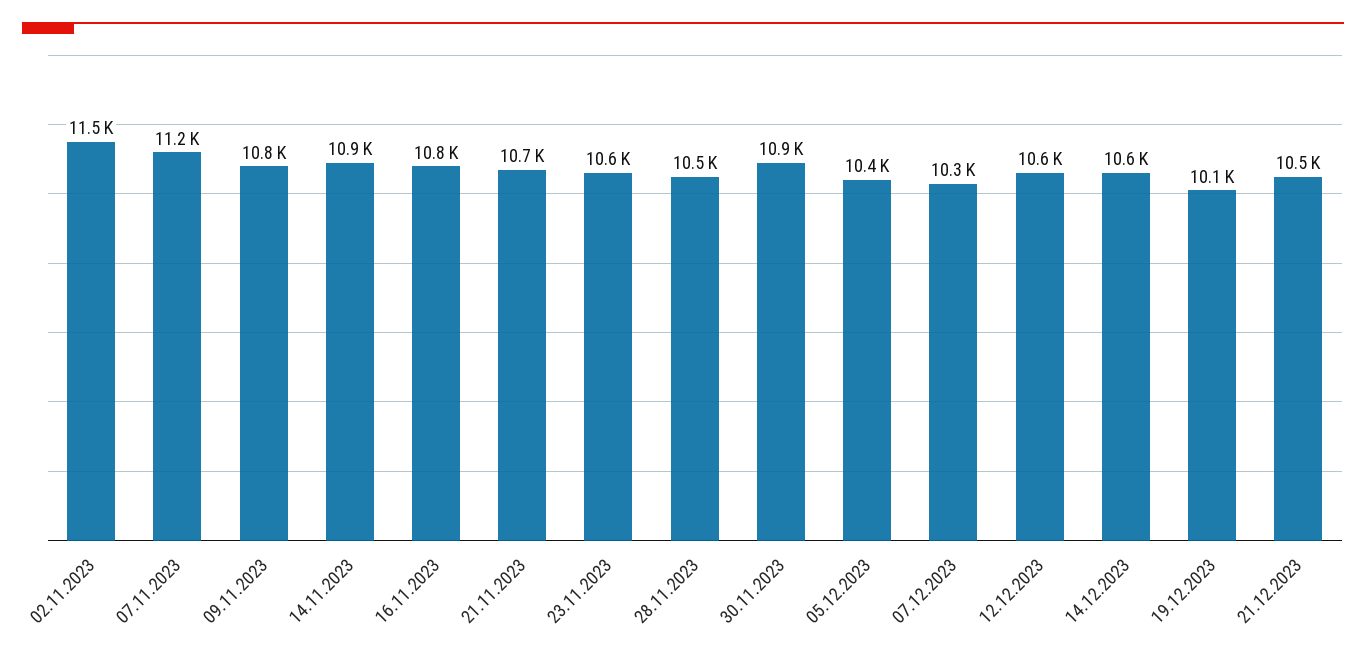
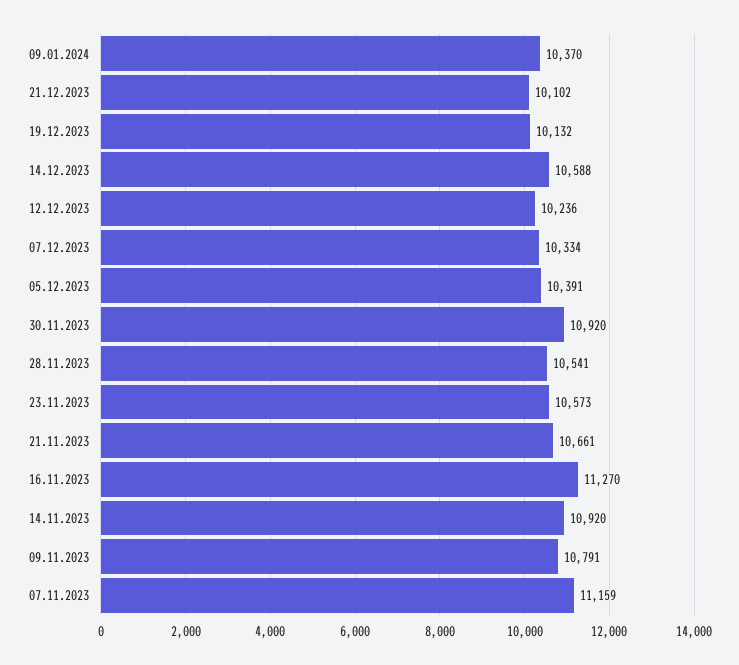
02.11.2023: 11500 -> none
16.11.2023: 10800 -> 11270
12.12.2023: 10600 -> 10236
21.12.2023: 10500 -> 10102
09.01.2024: none -> 10370

